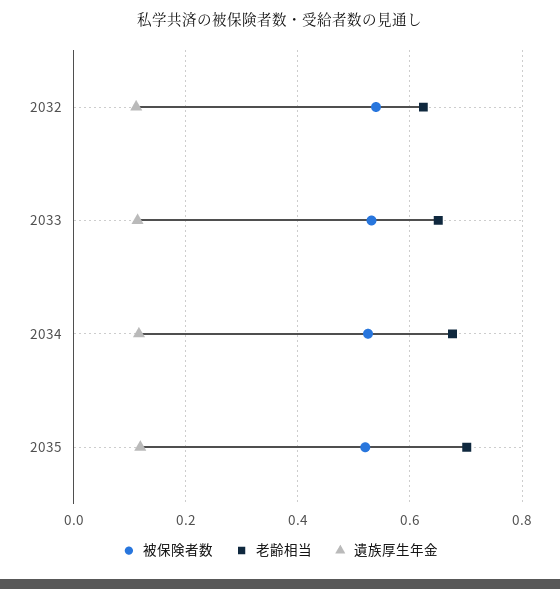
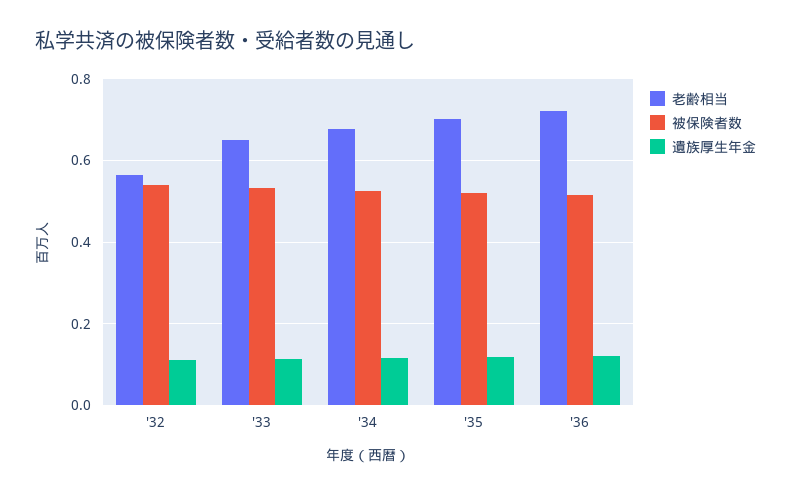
老齢相当, 2032: 0.62 -> 0.56
老齢相当, '36: none -> 0.72
被保険者数, '36: none -> 0.52
遺族厚生年金, '36: none -> 0.12

